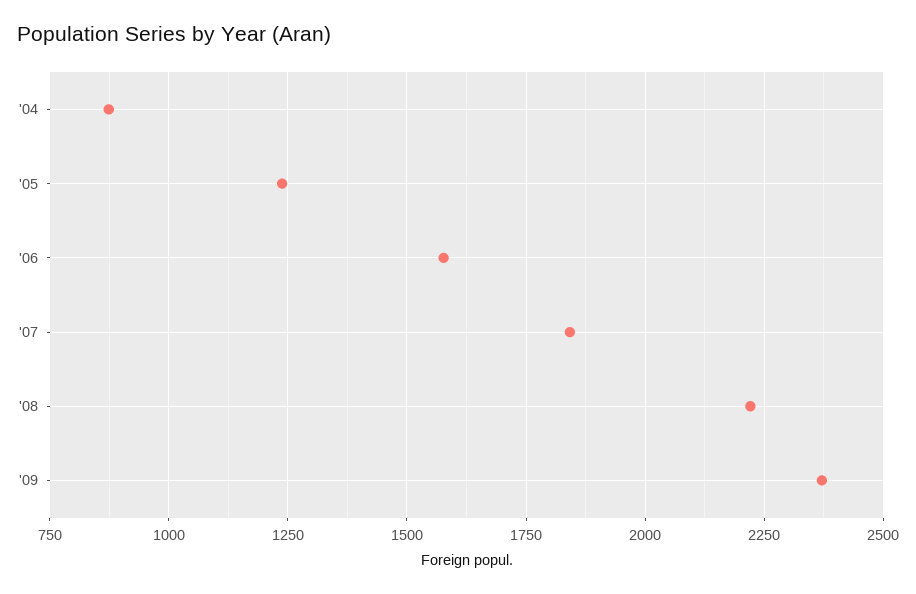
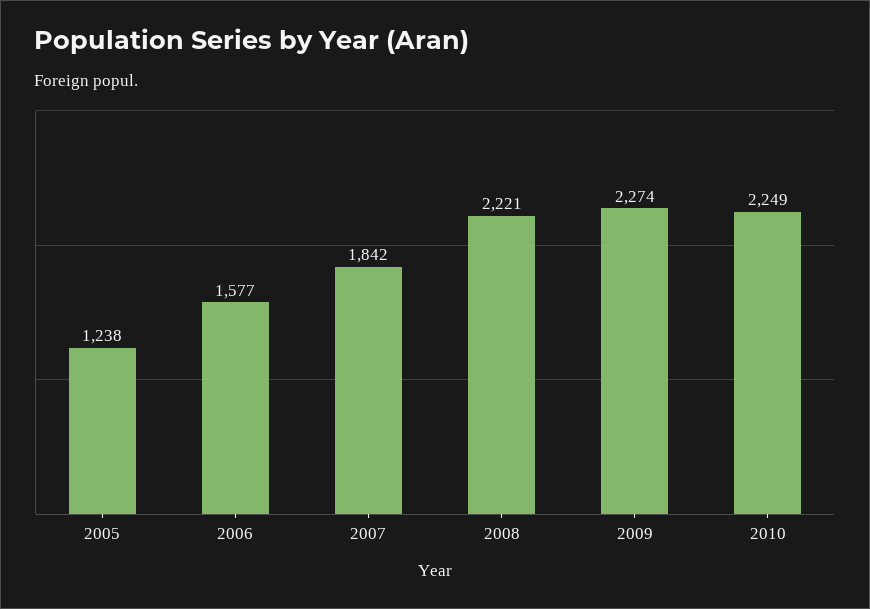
'04: 875 -> none
'09: 2375 -> 2274
2010: none -> 2249

